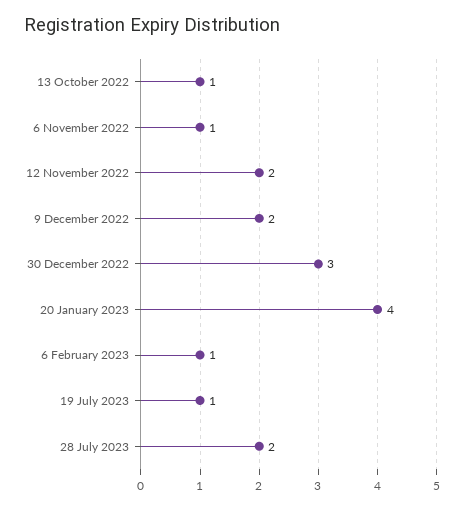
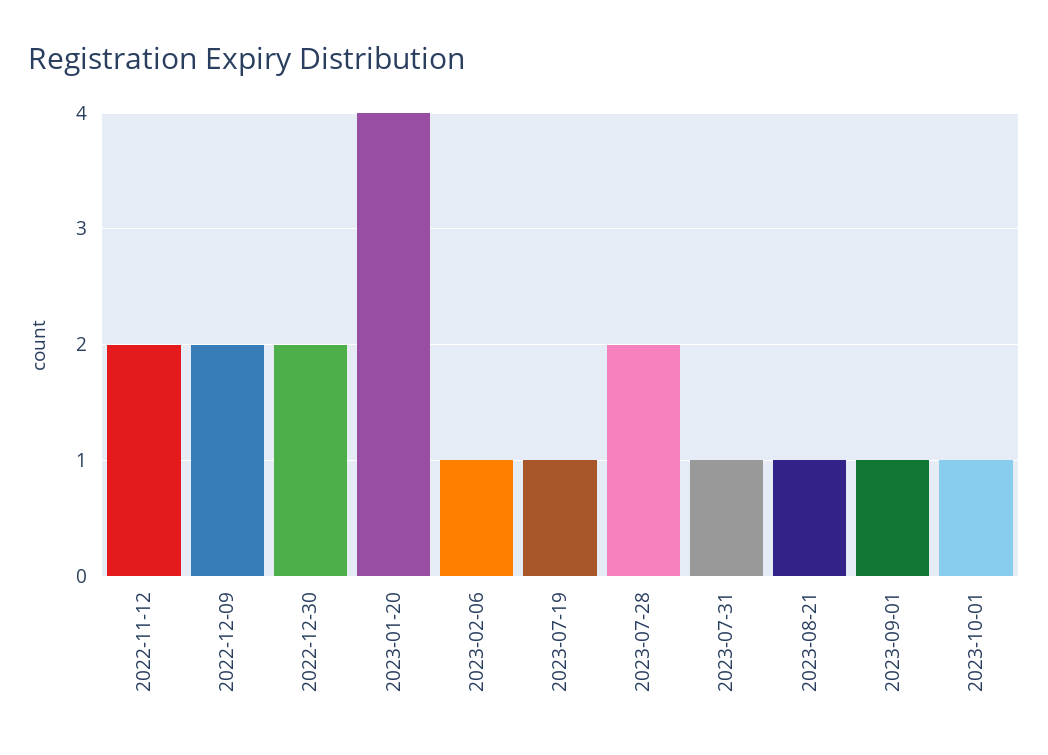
13 October 2022: 1 -> none
6 November 2022: 1 -> none
30 December 2022: 3 -> 2
2023-07-31: none -> 1
2023-08-21: none -> 1
2023-09-01: none -> 1
2023-10-01: none -> 1

